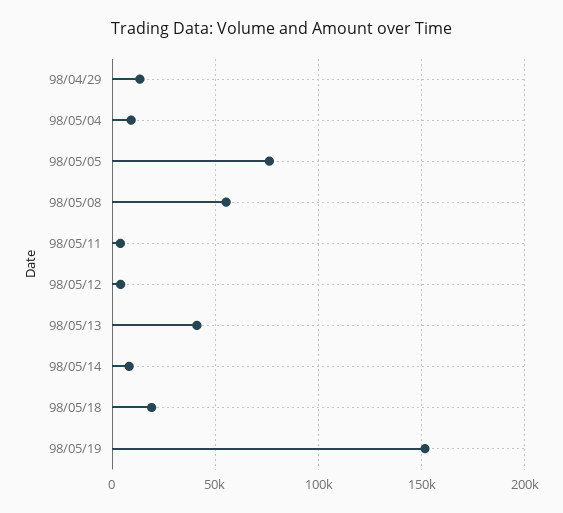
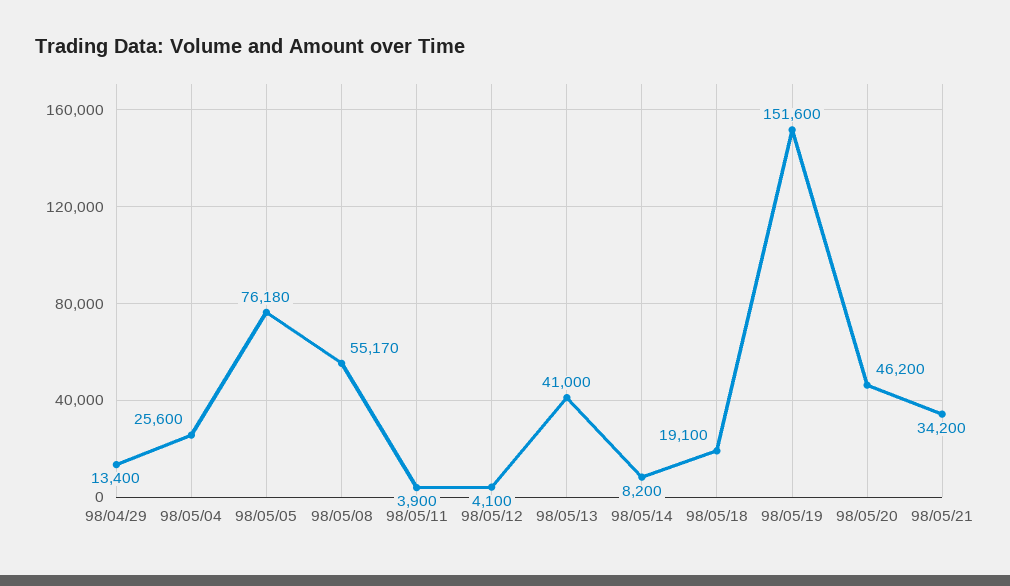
98/05/04: 10000 -> 25600
98/05/20: none -> 46200
98/05/21: none -> 34200

